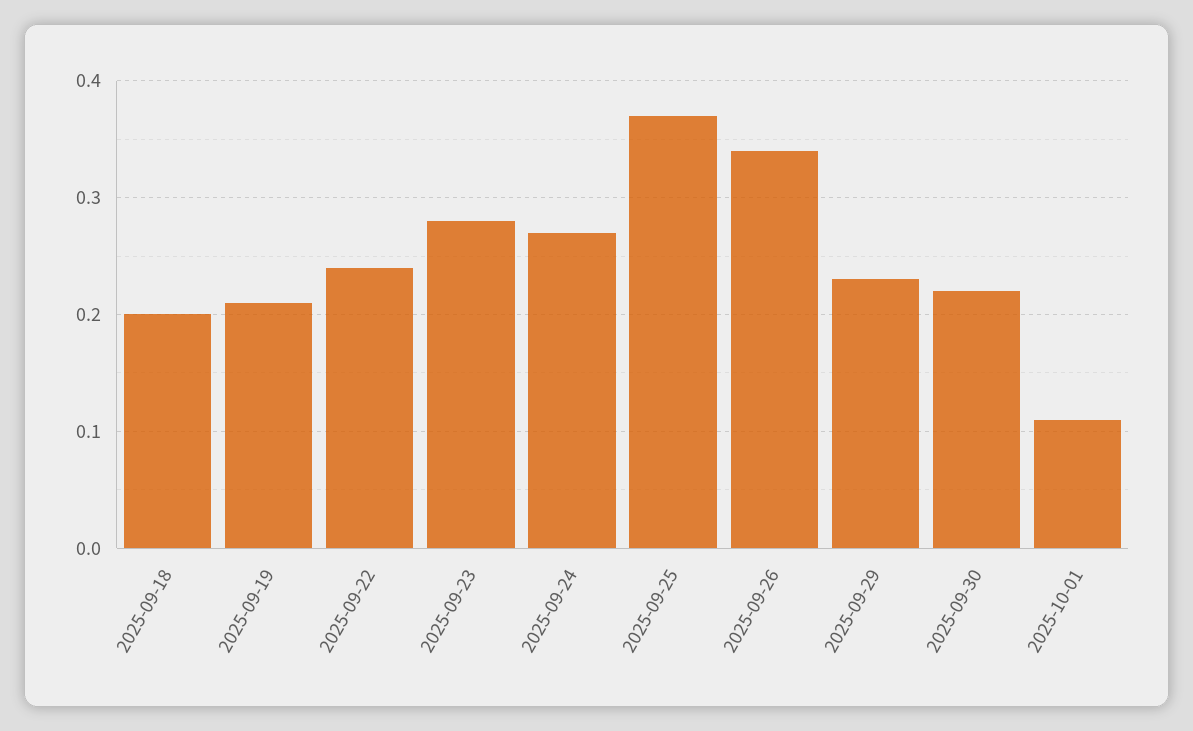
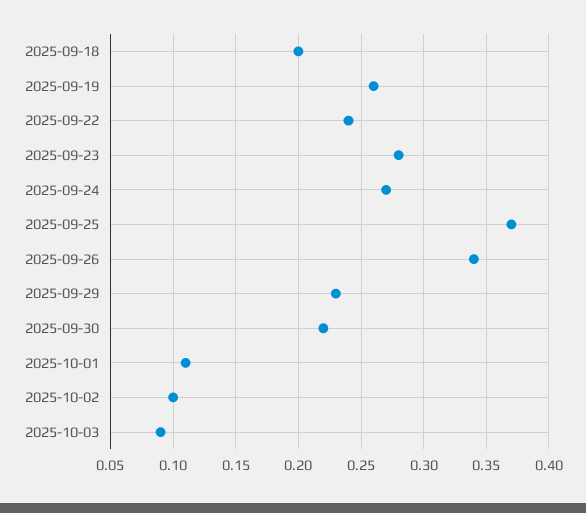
2025-09-19: 0.21 -> 0.26
2025-10-02: none -> 0.1
2025-10-03: none -> 0.09

